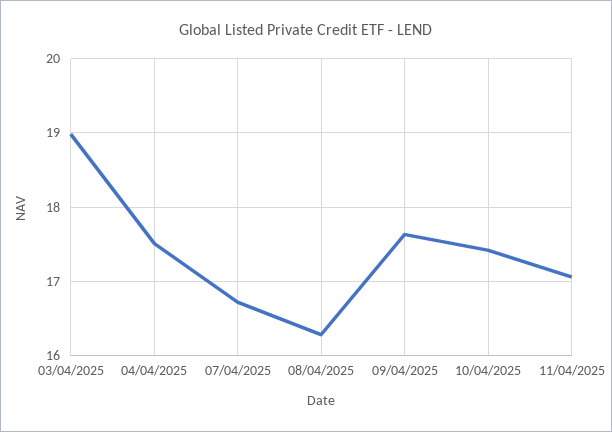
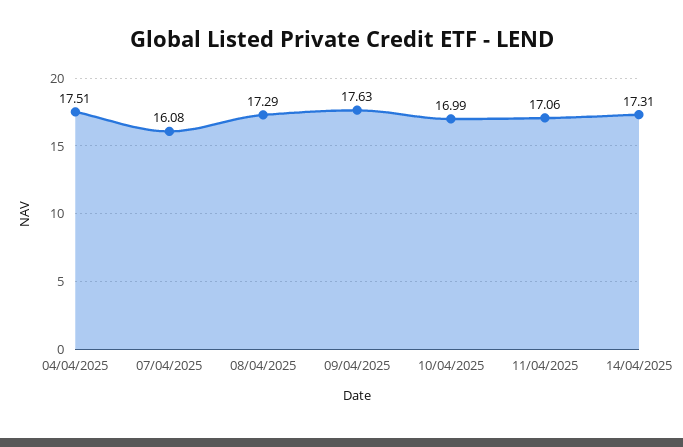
03/04/2025: 19 -> none
07/04/2025: 16.7 -> 16.08
08/04/2025: 16.3 -> 17.29
10/04/2025: 17.4 -> 16.99
14/04/2025: none -> 17.31

